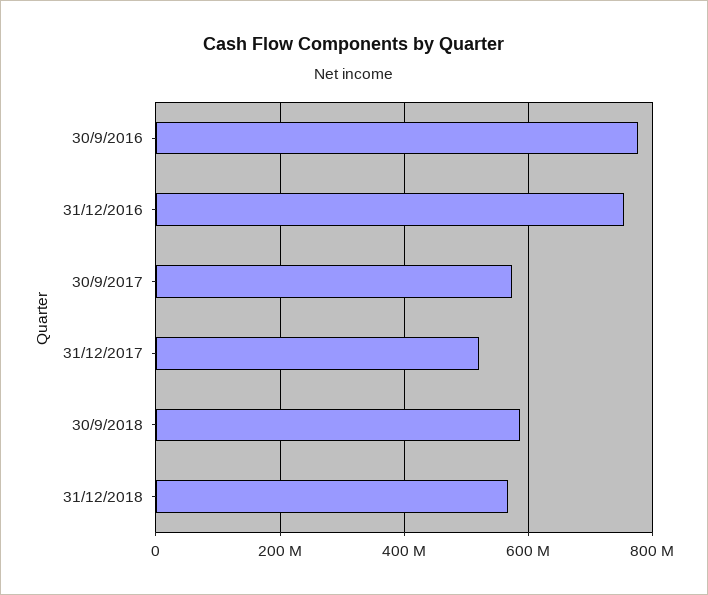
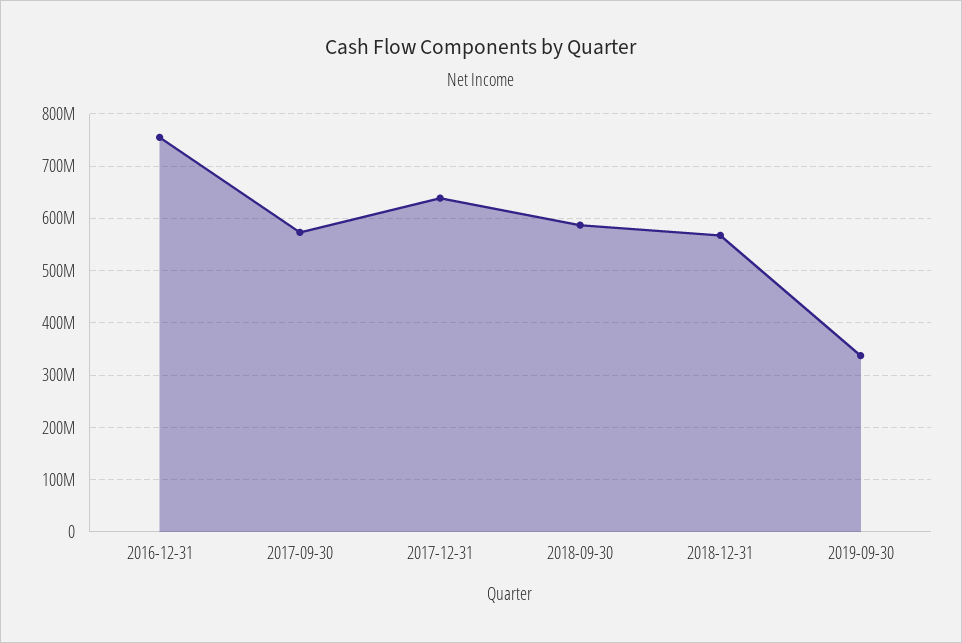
30/9/2016: 780000000 -> none
31/12/2017: 520000000 -> 640000000
2019-09-30: none -> 340000000

